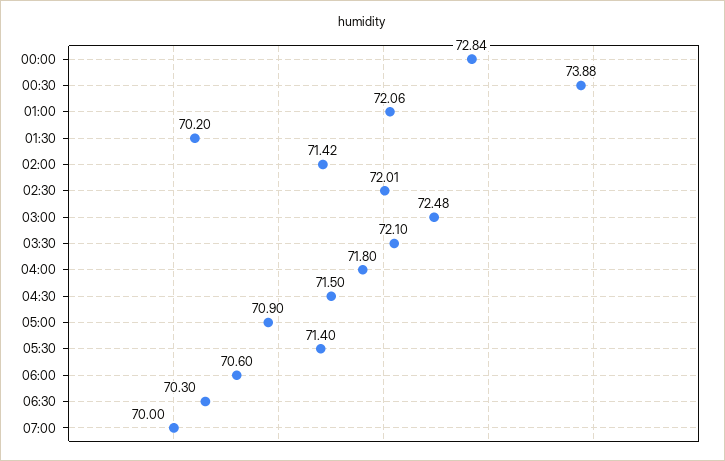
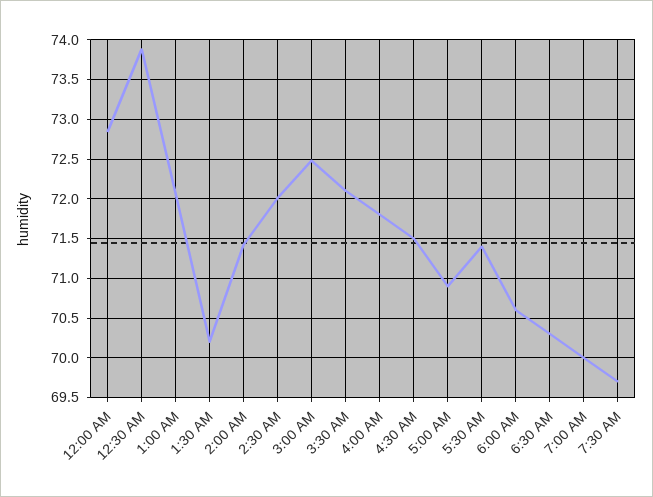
7:30 AM: none -> 69.7

